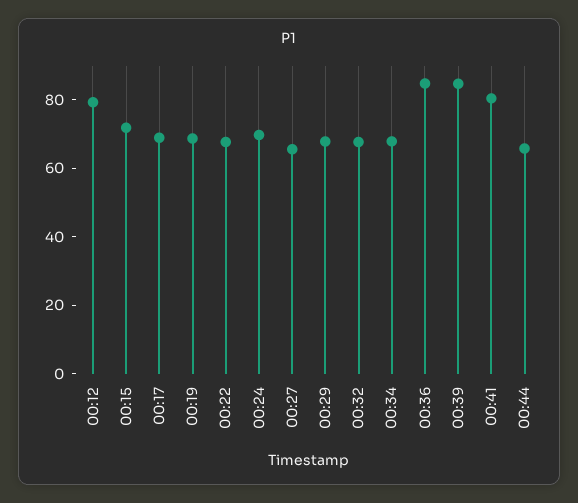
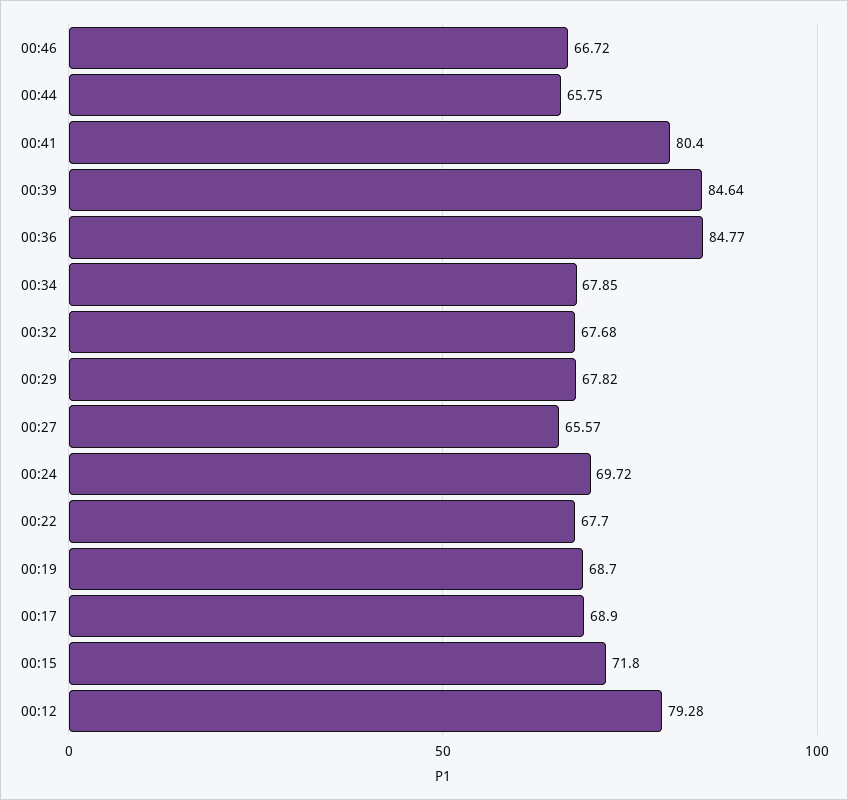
00:46: none -> 66.72

